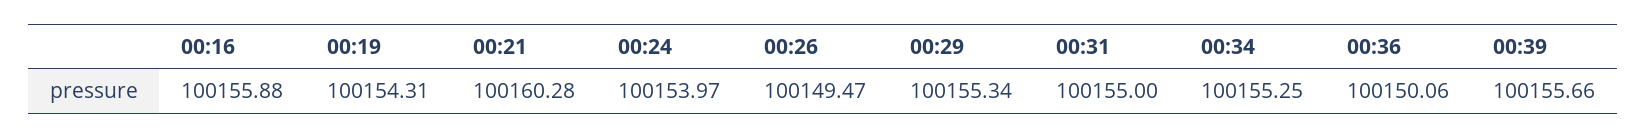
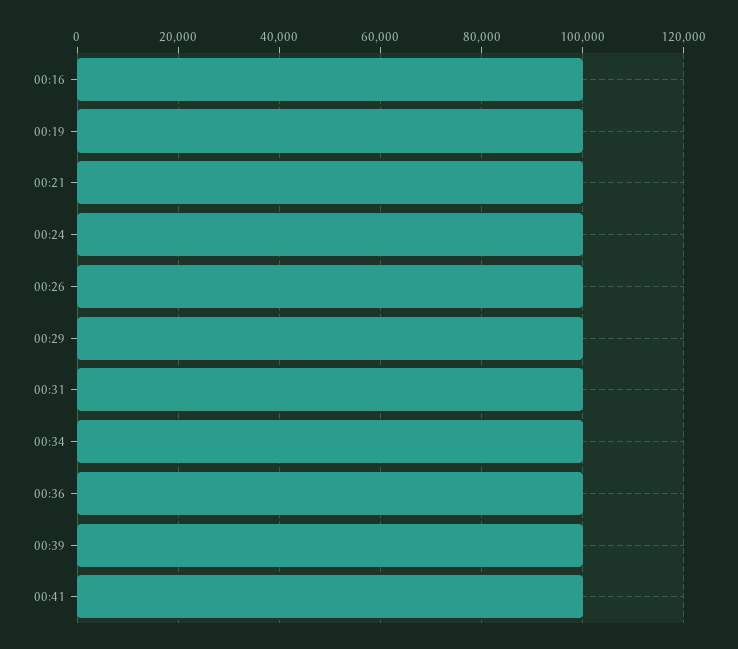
00:41: none -> 100000

